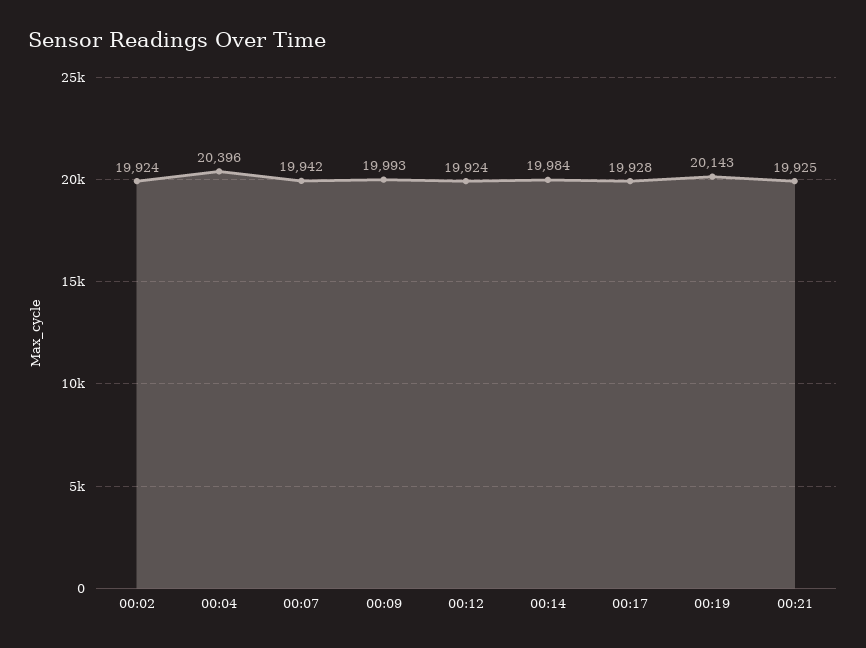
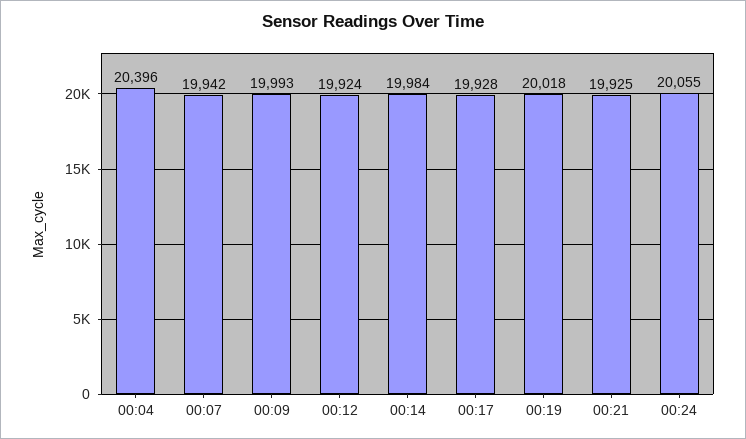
00:02: 19924 -> none
00:19: 20143 -> 20018
00:24: none -> 20055

